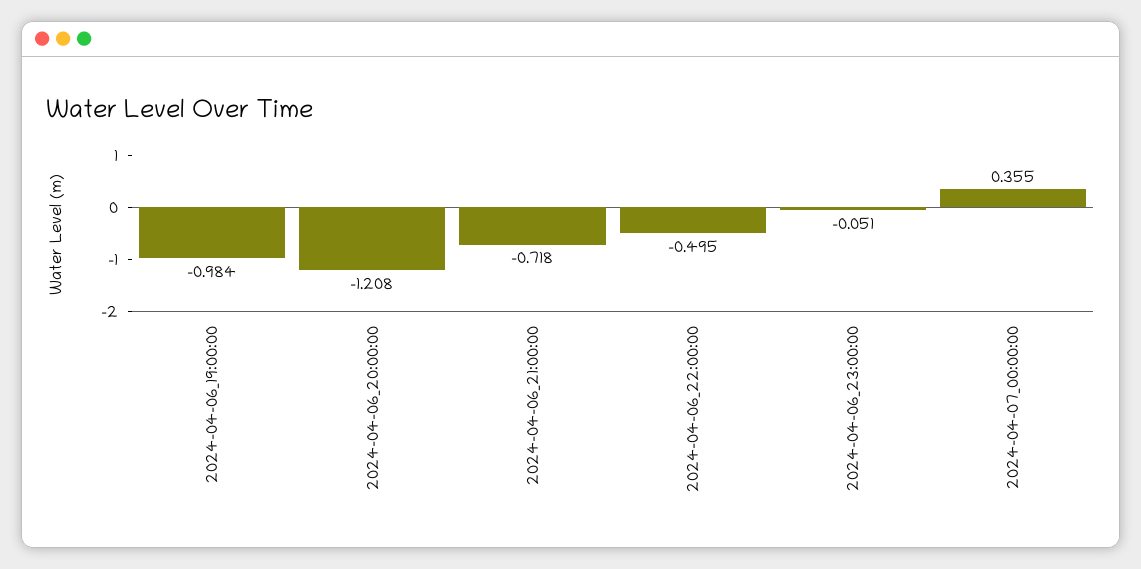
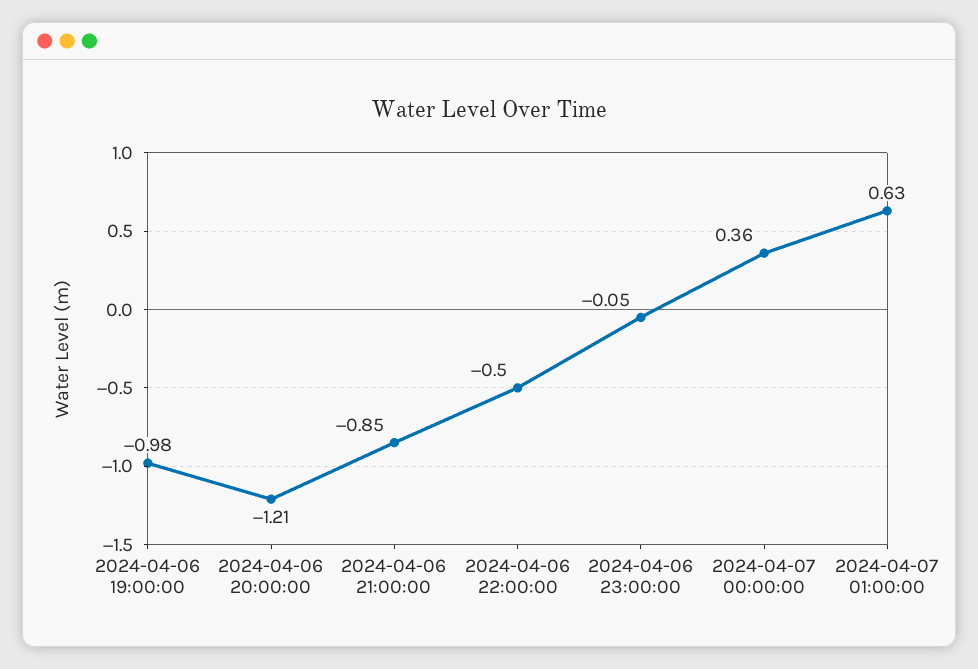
2024-04-06_21:00:00: -0.718 -> -0.85
2024-04-07 01:00:00: none -> 0.63

